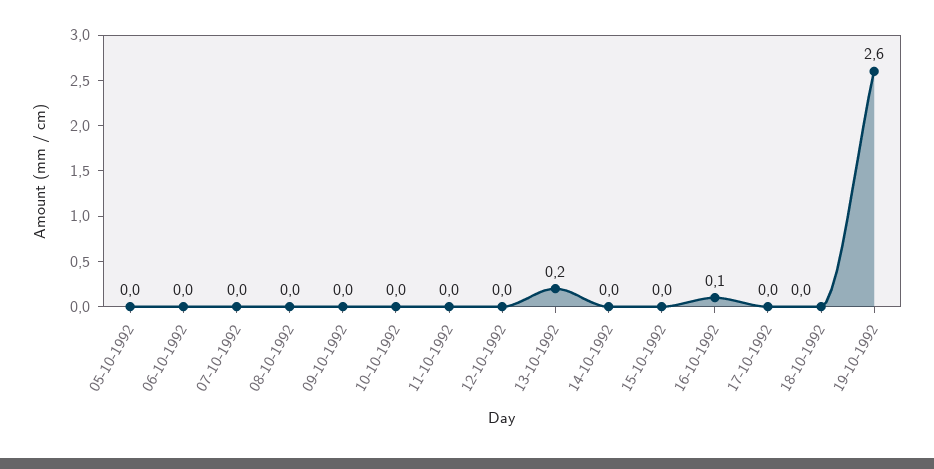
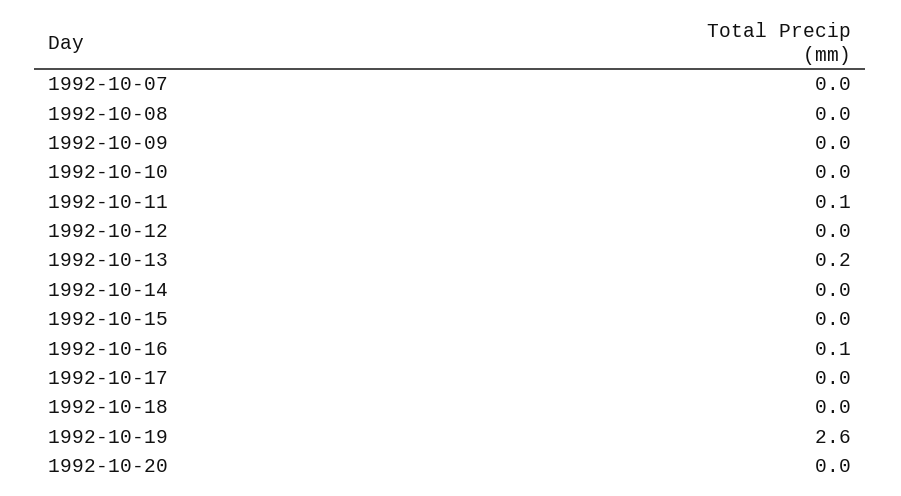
05-10-1992: 0 -> none
06-10-1992: 0 -> none
11-10-1992: 0 -> 0.1
1992-10-20: none -> 0

